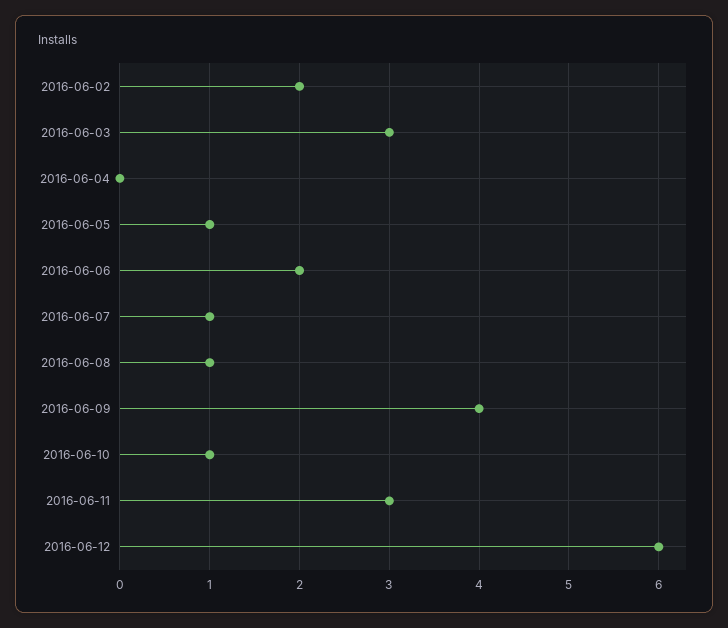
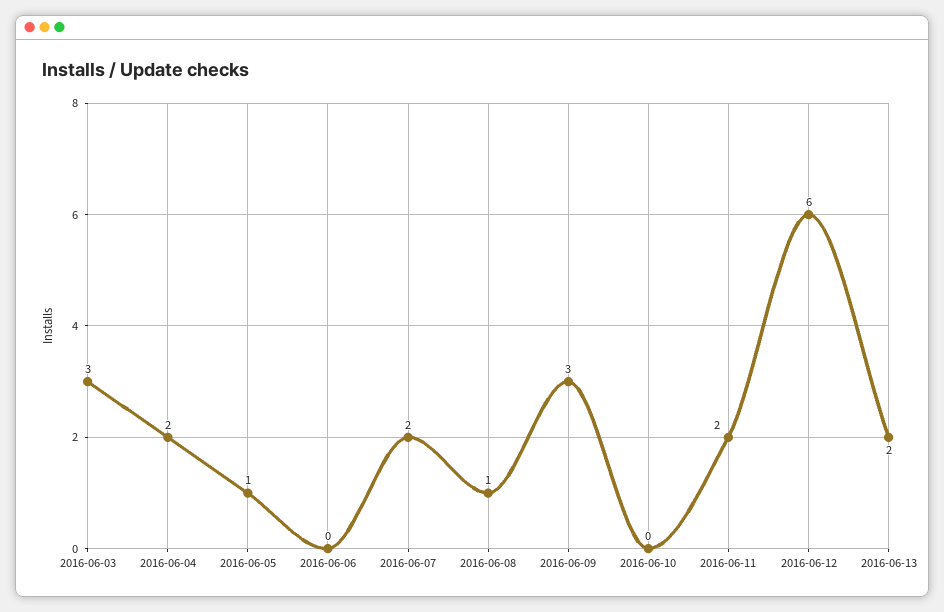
2016-06-02: 2 -> none
2016-06-04: 0 -> 2
2016-06-06: 2 -> 0
2016-06-07: 1 -> 2
2016-06-09: 4 -> 3
2016-06-10: 1 -> 0
2016-06-11: 3 -> 2
2016-06-13: none -> 2

